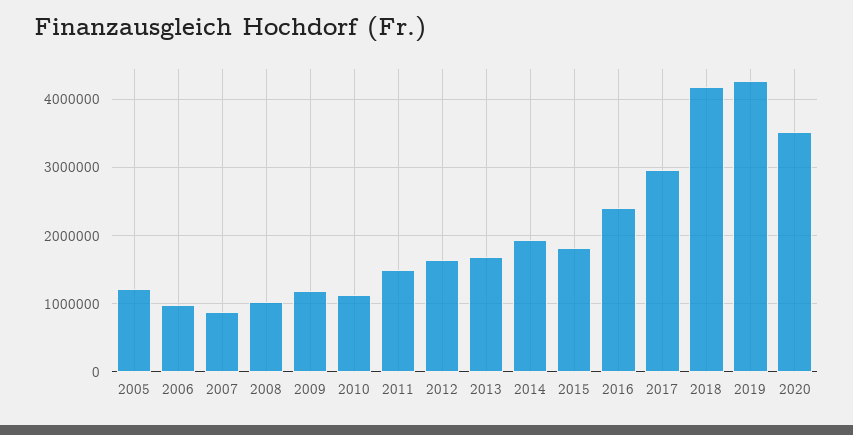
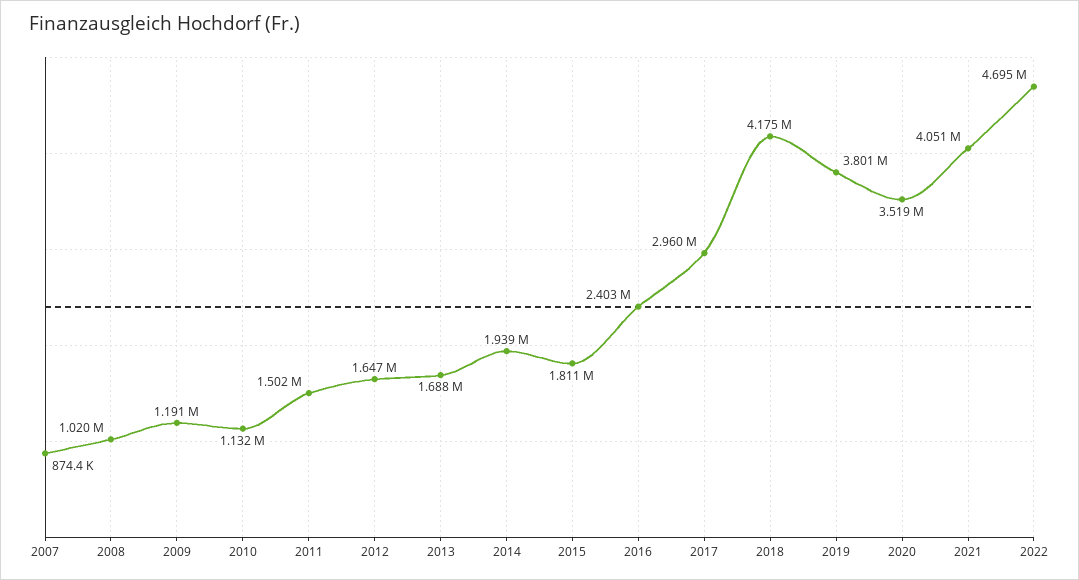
2005: 1200000 -> none
2006: 1000000 -> none
2019: 4300000 -> 3801000
2021: none -> 4051000
2022: none -> 4695000

